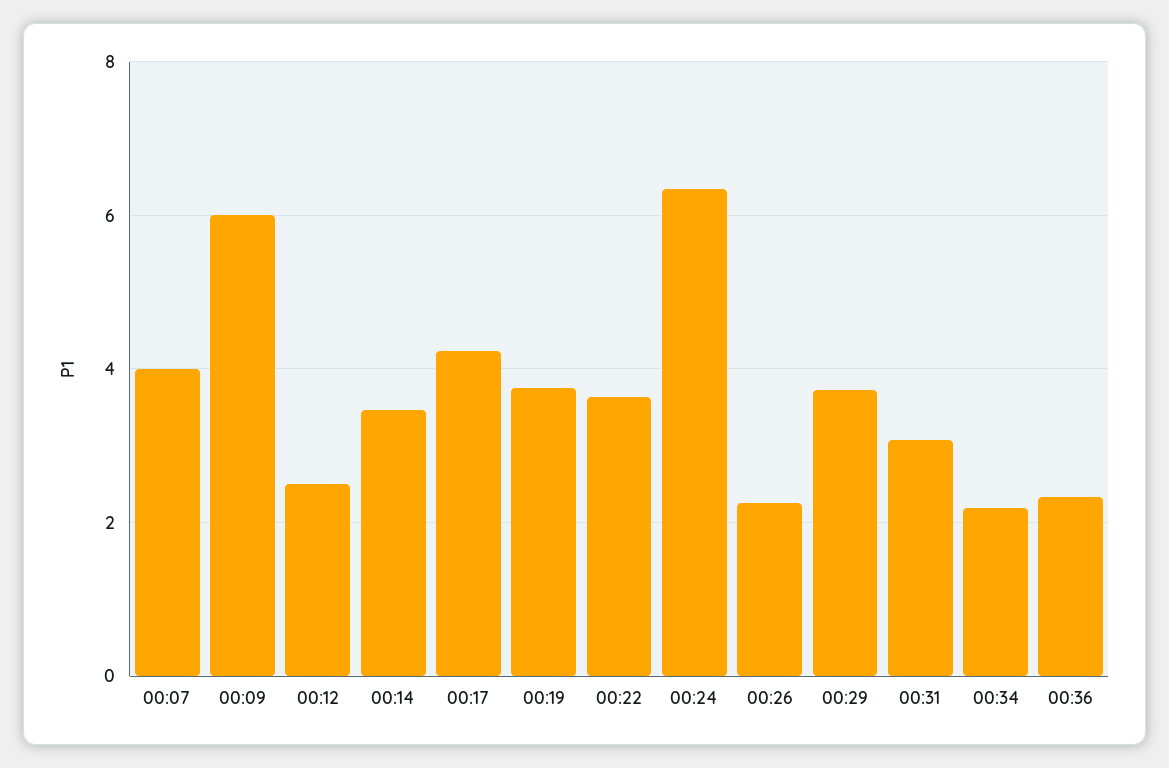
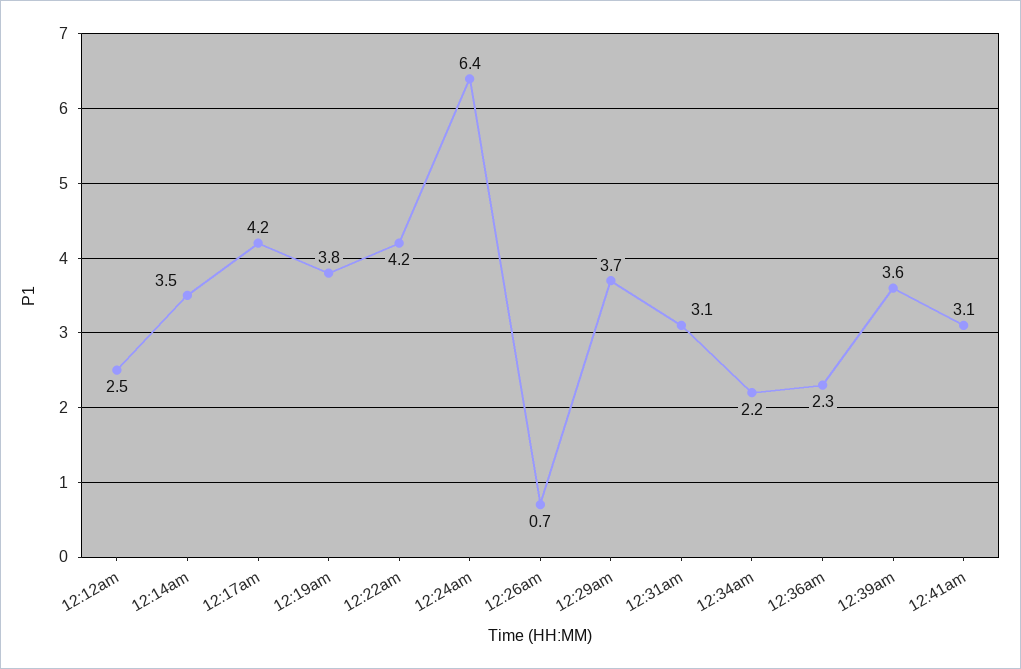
00:07: 4 -> none
00:09: 6 -> none
00:22: 3.6 -> 4.2
00:26: 2.2 -> 0.7
12:39am: none -> 3.6
12:41am: none -> 3.1

